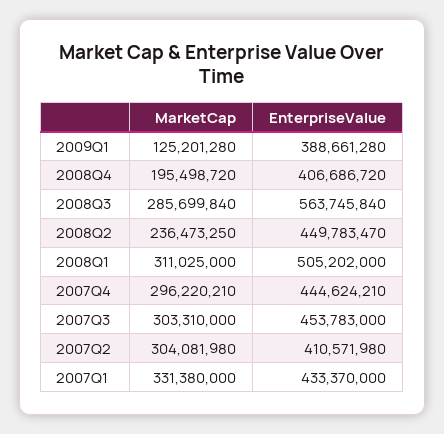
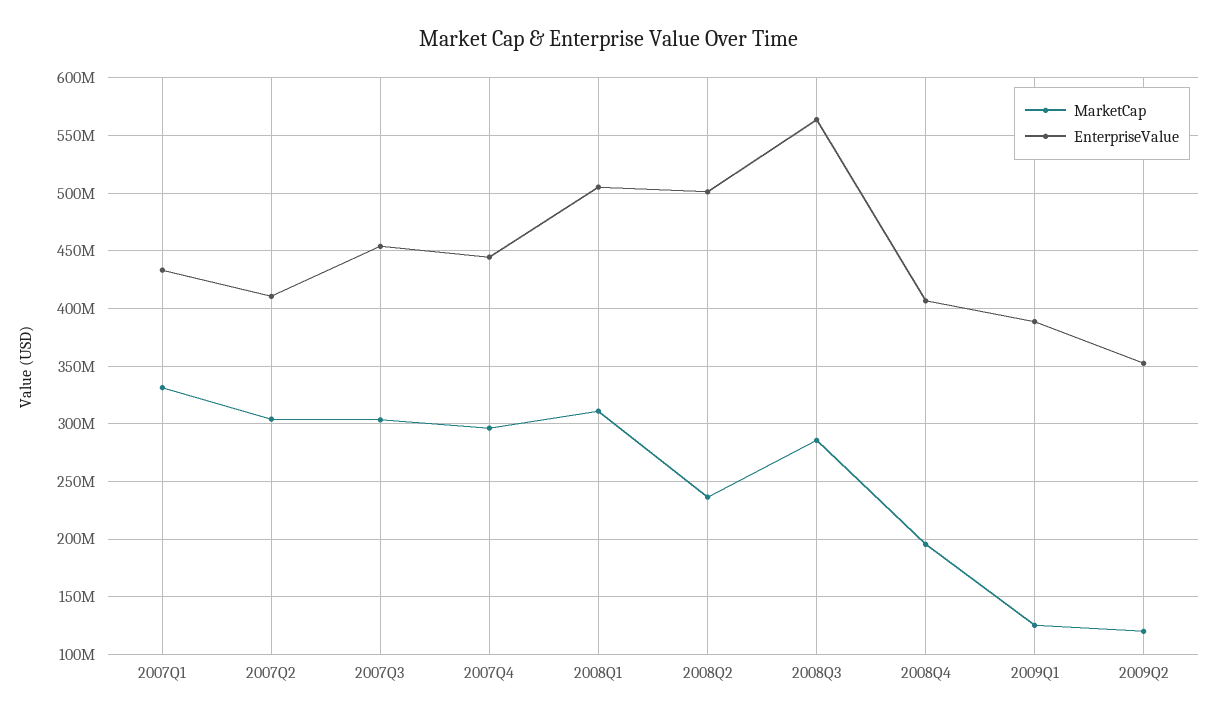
EnterpriseValue, 2008Q2: 449783470 -> 500000000
MarketCap, 2009Q2: none -> 120000000
EnterpriseValue, 2009Q2: none -> 350000000

